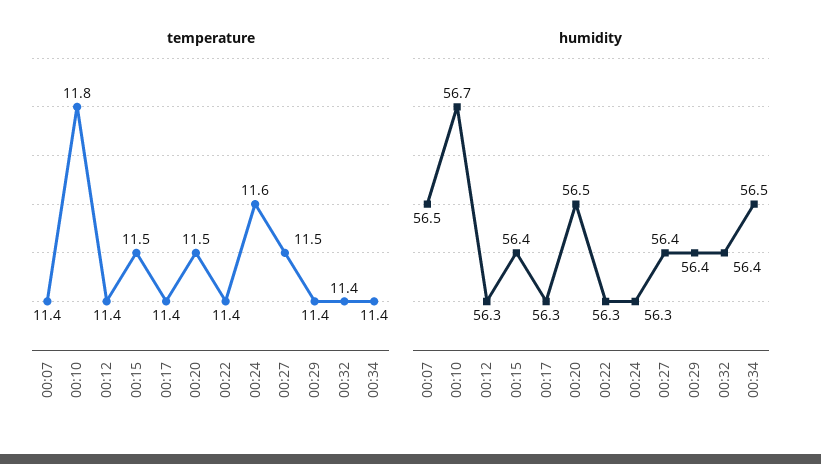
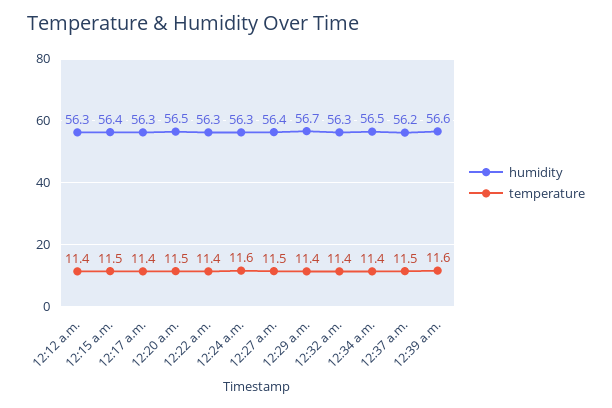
temperature, 00:07: 11.4 -> none
temperature, 00:10: 11.8 -> none
humidity, 00:07: 56.5 -> none
humidity, 00:10: 56.7 -> none
humidity, 00:29: 56.4 -> 56.7
humidity, 00:32: 56.4 -> 56.3
humidity, 12:37 a.m.: none -> 56.2
temperature, 12:37 a.m.: none -> 11.5
humidity, 12:39 a.m.: none -> 56.6
temperature, 12:39 a.m.: none -> 11.6

